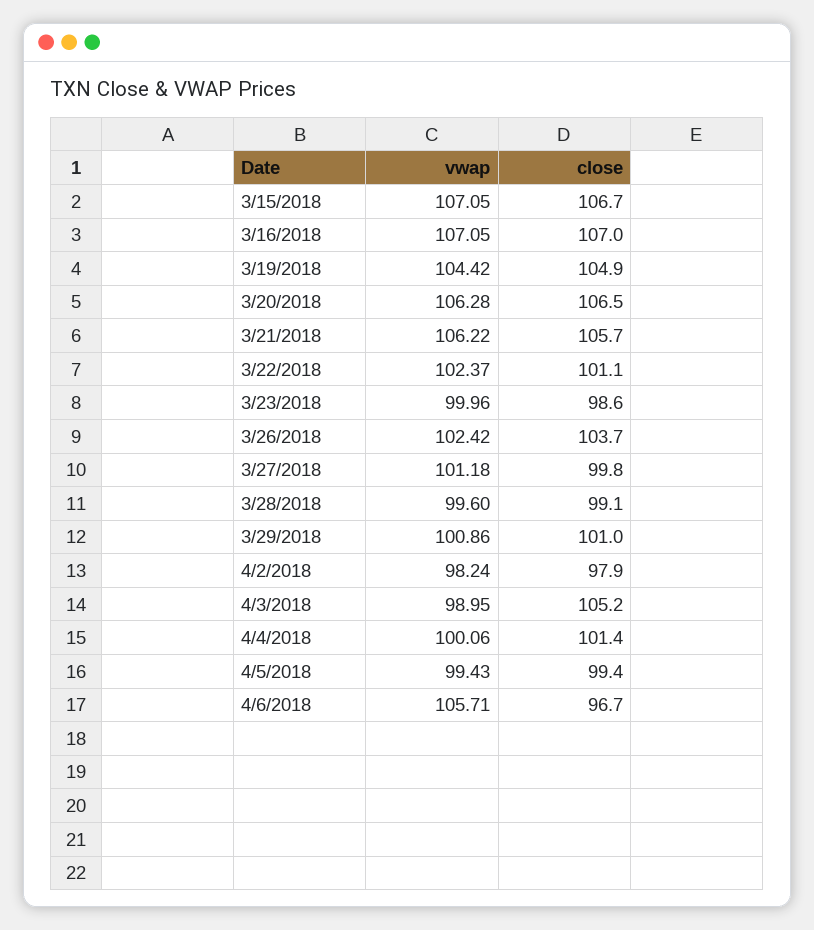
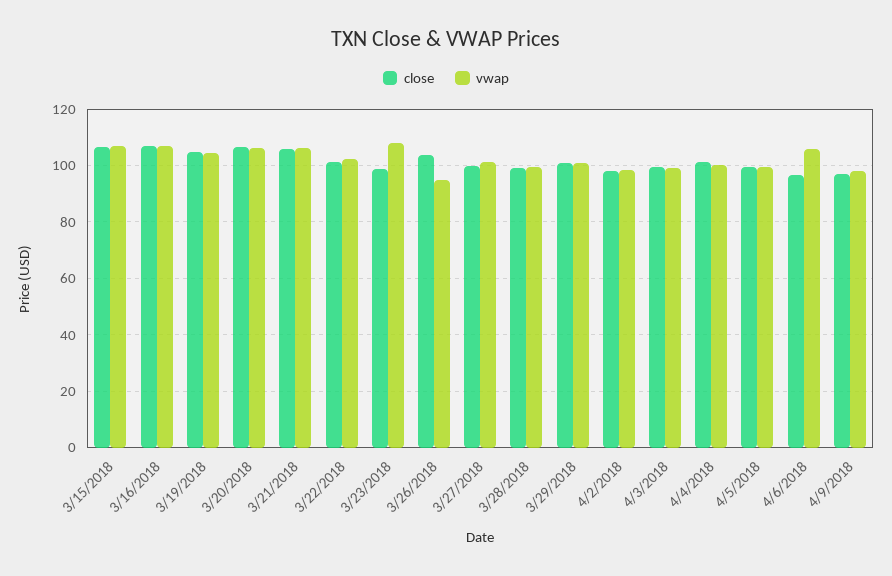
vwap, 3/23/2018: 99.96 -> 107.5
vwap, 3/26/2018: 102.42 -> 95
close, 4/3/2018: 105.2 -> 100
close, 4/9/2018: none -> 97.5
vwap, 4/9/2018: none -> 97.5

